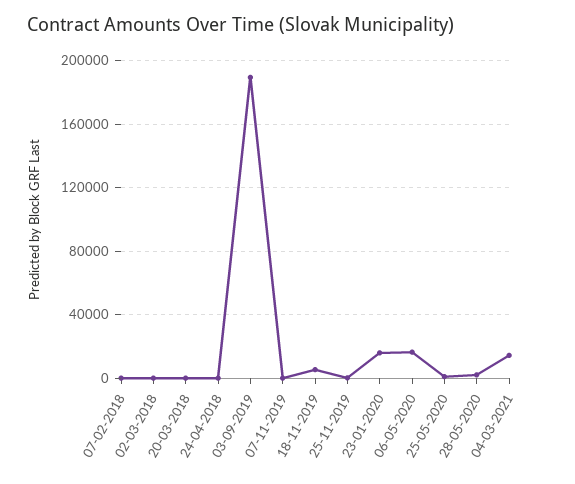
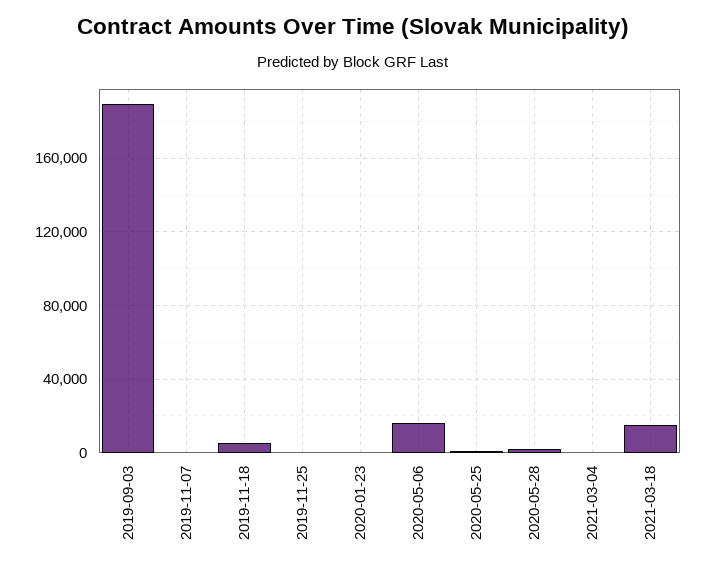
07-02-2018: 0 -> none
02-03-2018: 0 -> none
20-03-2018: 0 -> none
24-04-2018: 0 -> none
23-01-2020: 15000 -> 0
04-03-2021: 15000 -> 0
2021-03-18: none -> 15000

